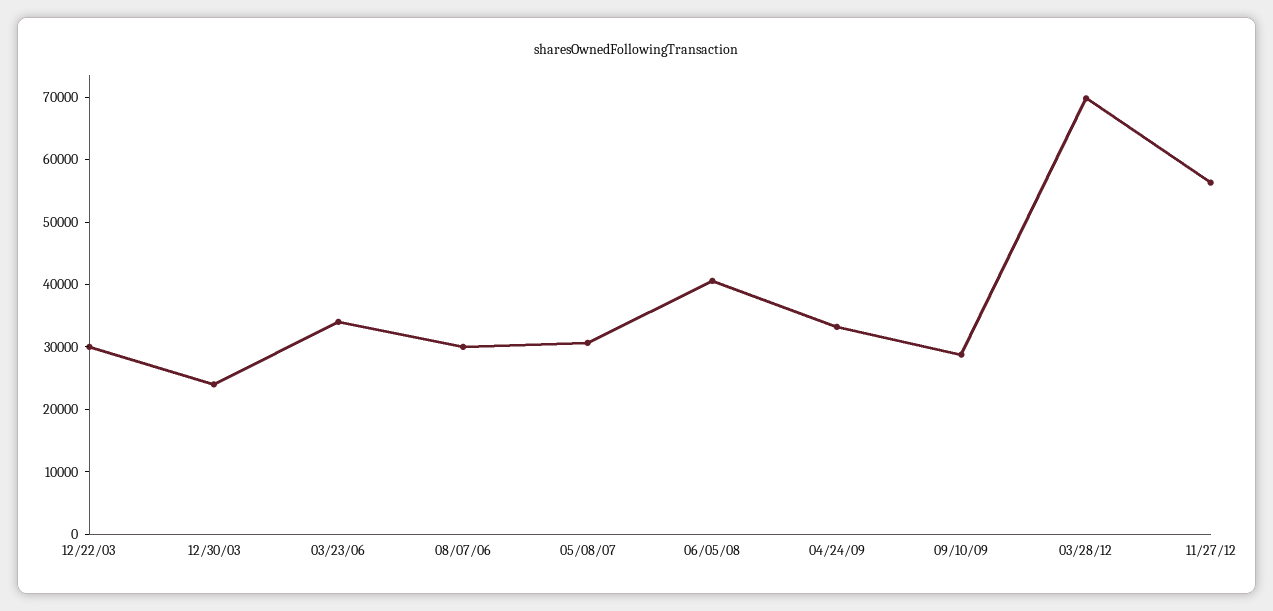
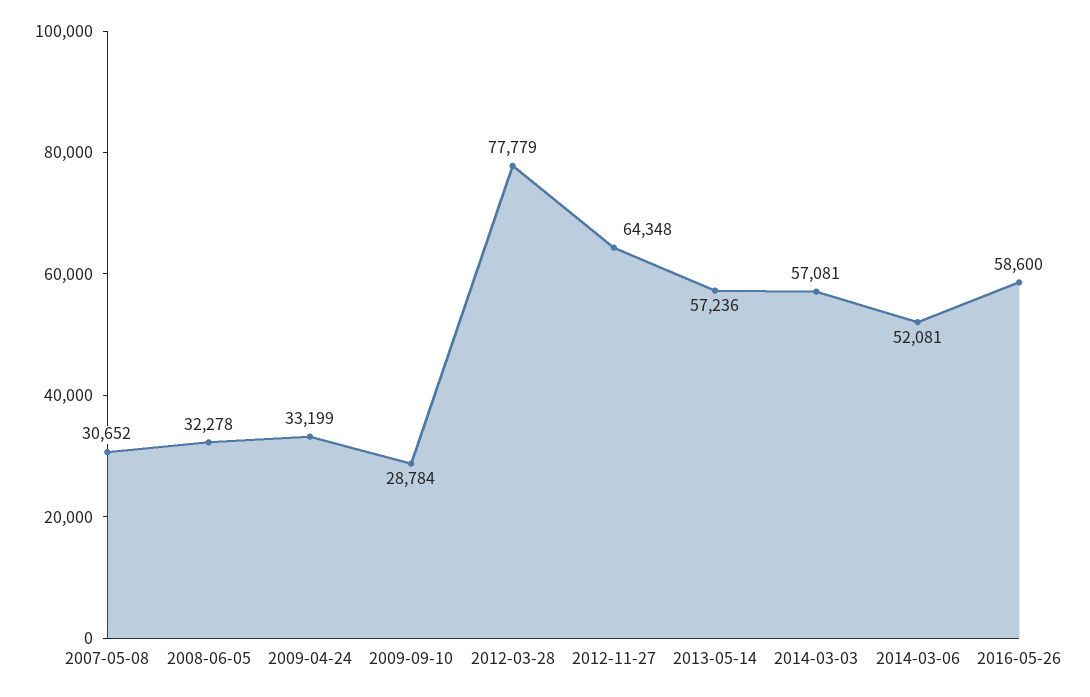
12/22/03: 30000 -> none
12/30/03: 24000 -> none
03/23/06: 34000 -> none
08/07/06: 30000 -> none
06/05/08: 40000 -> 32278
03/28/12: 70000 -> 77779
11/27/12: 56000 -> 64348
2013-05-14: none -> 57236
2014-03-03: none -> 57081
2014-03-06: none -> 52081
2016-05-26: none -> 58600

